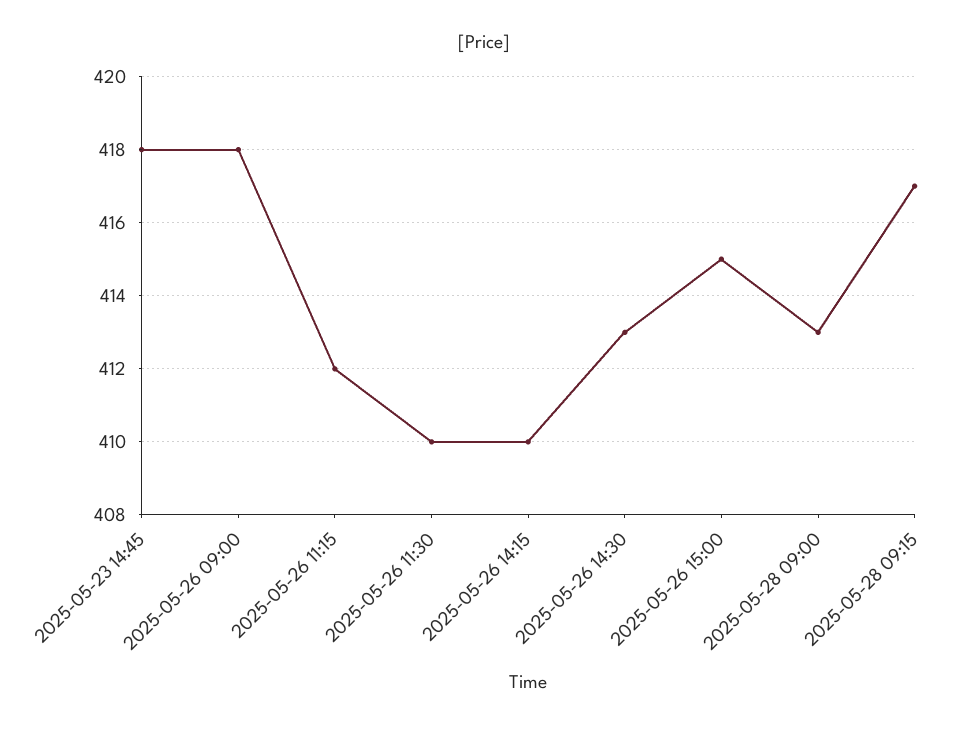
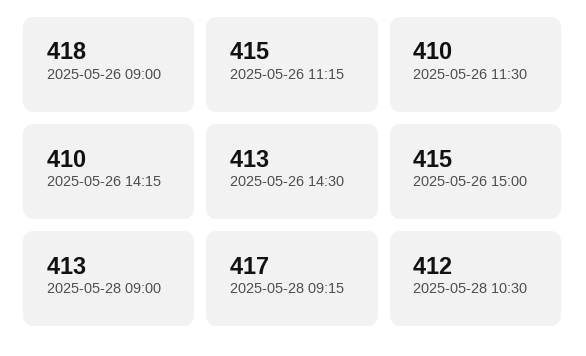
2025-05-23 14:45: 418 -> none
2025-05-26 11:15: 412 -> 415
2025-05-28 10:30: none -> 412

